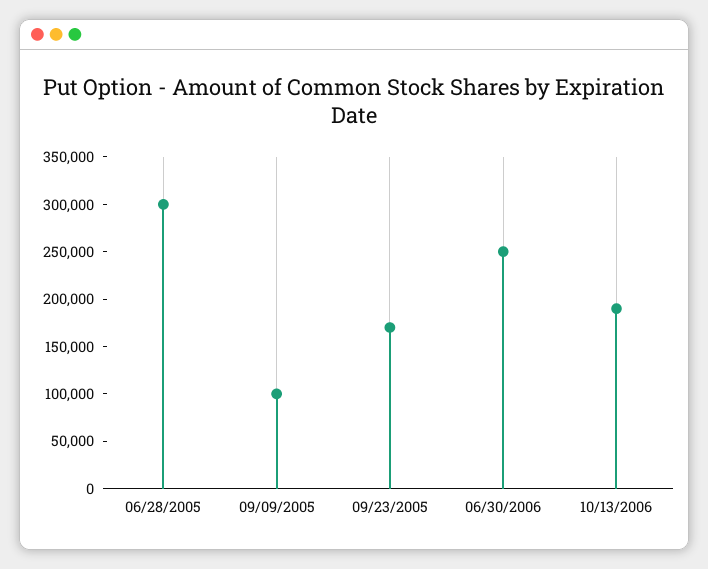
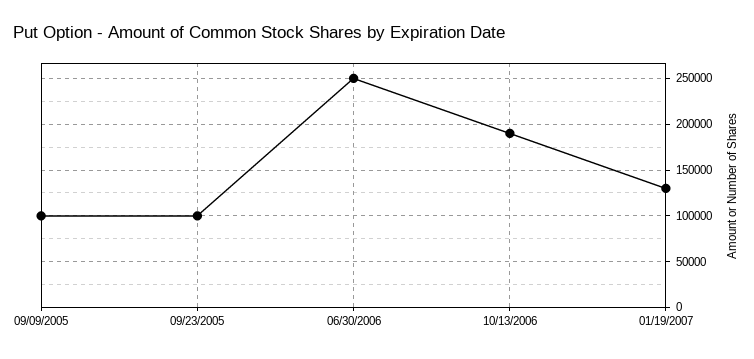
06/28/2005: 300000 -> none
09/23/2005: 170000 -> 100000
01/19/2007: none -> 130000

